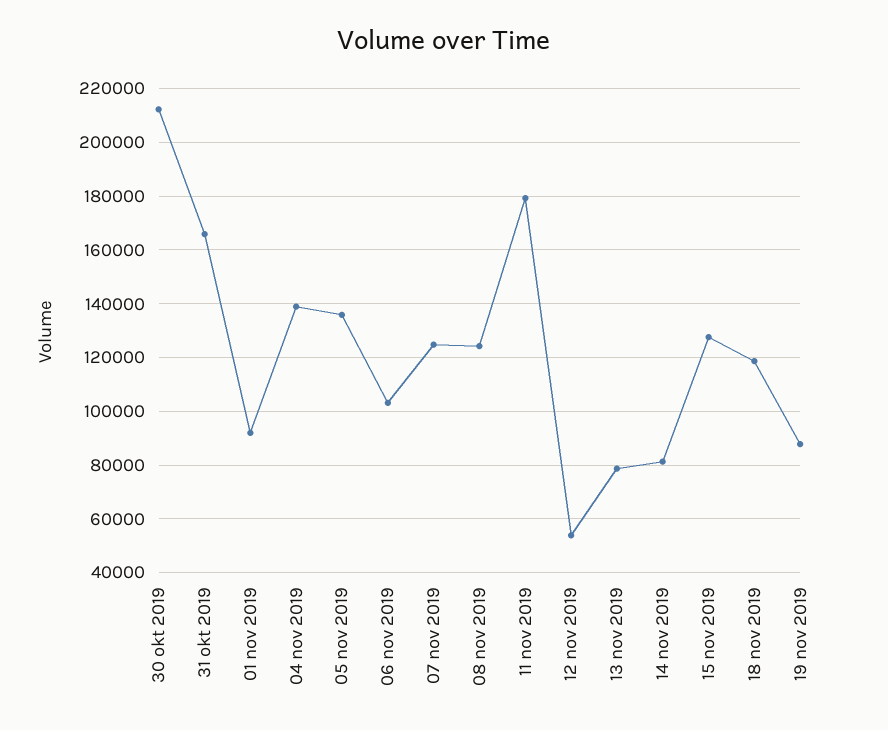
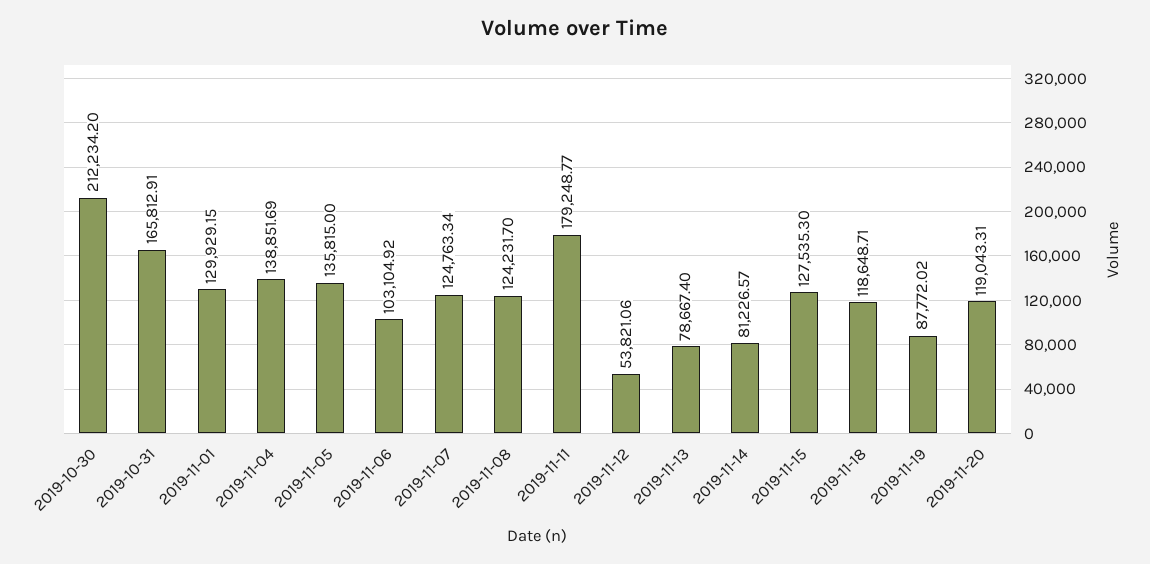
01 nov 2019: 92500 -> 129929.15
2019-11-20: none -> 119043.31

